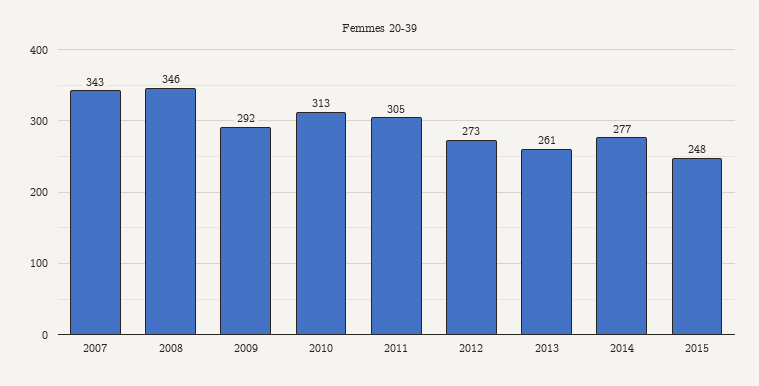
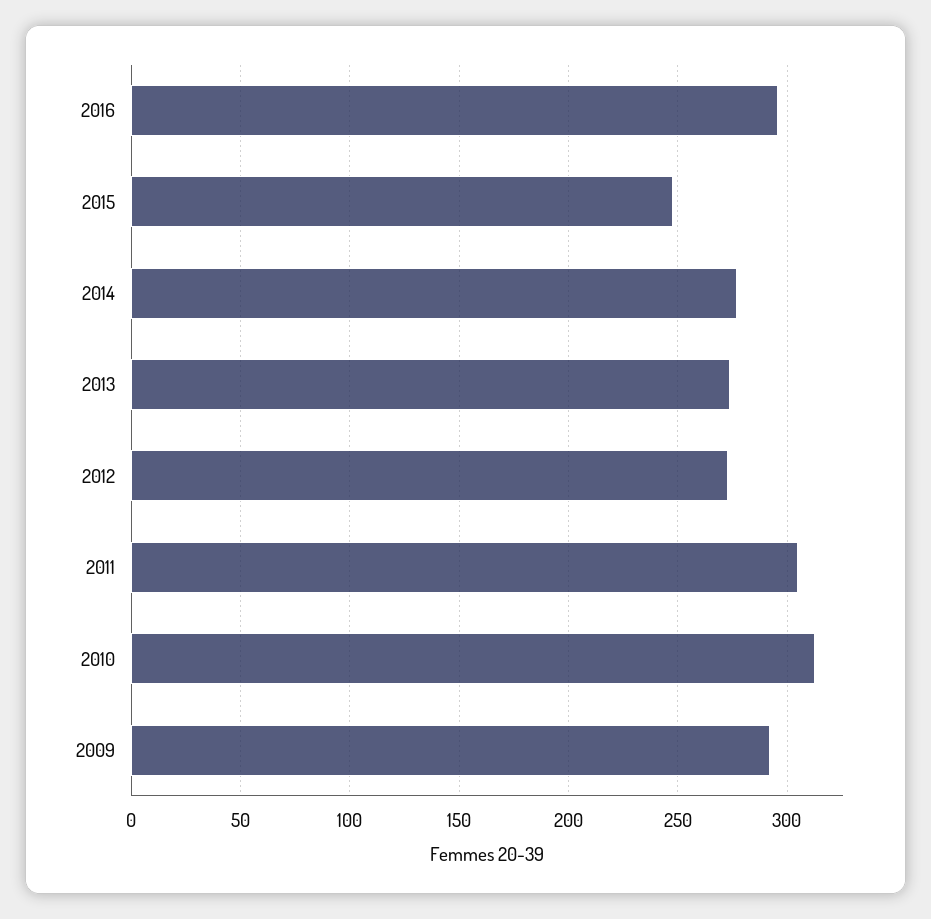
2007: 343 -> none
2008: 346 -> none
2013: 261 -> 275
2016: none -> 295

